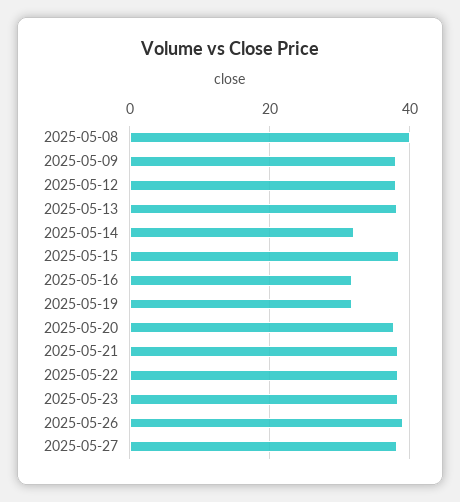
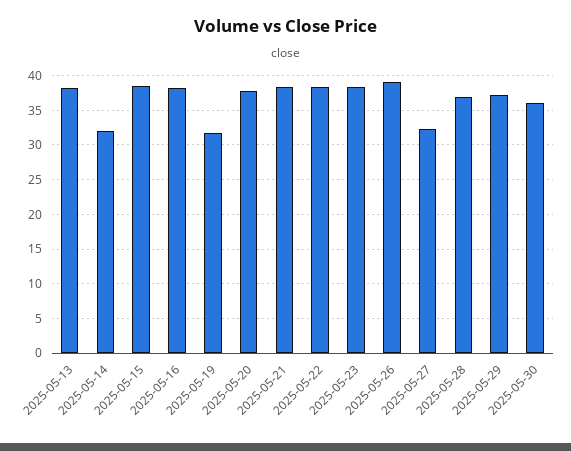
2025-05-08: 40 -> none
2025-05-09: 38 -> none
2025-05-12: 38 -> none
2025-05-16: 32 -> 38
2025-05-27: 38 -> 32
2025-05-28: none -> 37
2025-05-29: none -> 37
2025-05-30: none -> 36

